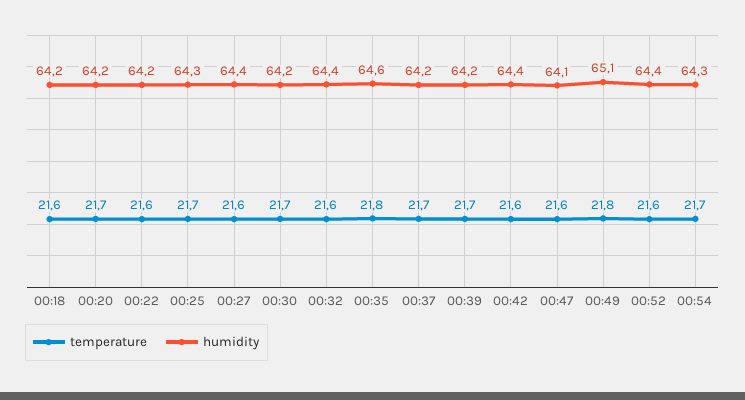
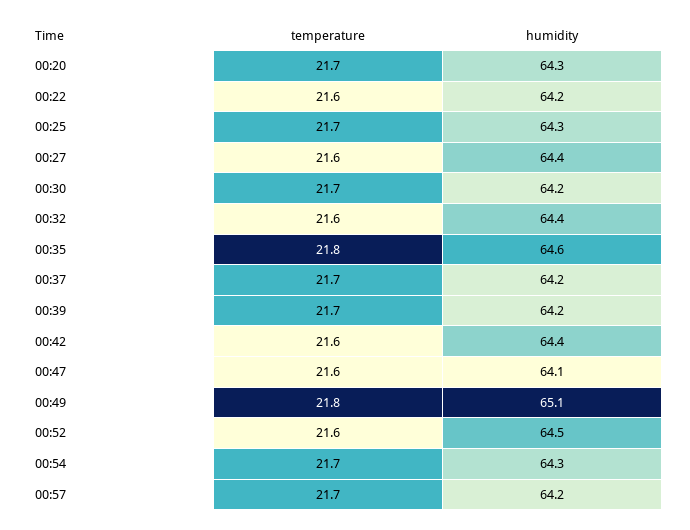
temperature, 00:18: 21.6 -> none
humidity, 00:18: 64.2 -> none
humidity, 00:20: 64.2 -> 64.3
humidity, 00:52: 64.4 -> 64.5
temperature, 00:57: none -> 21.7
humidity, 00:57: none -> 64.2

